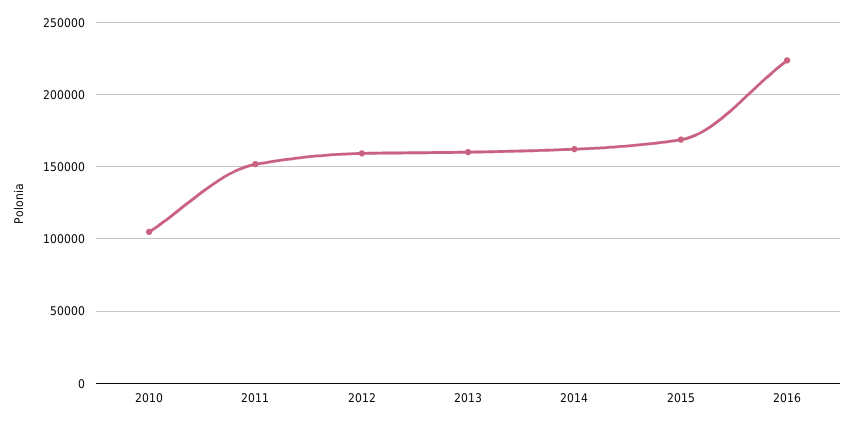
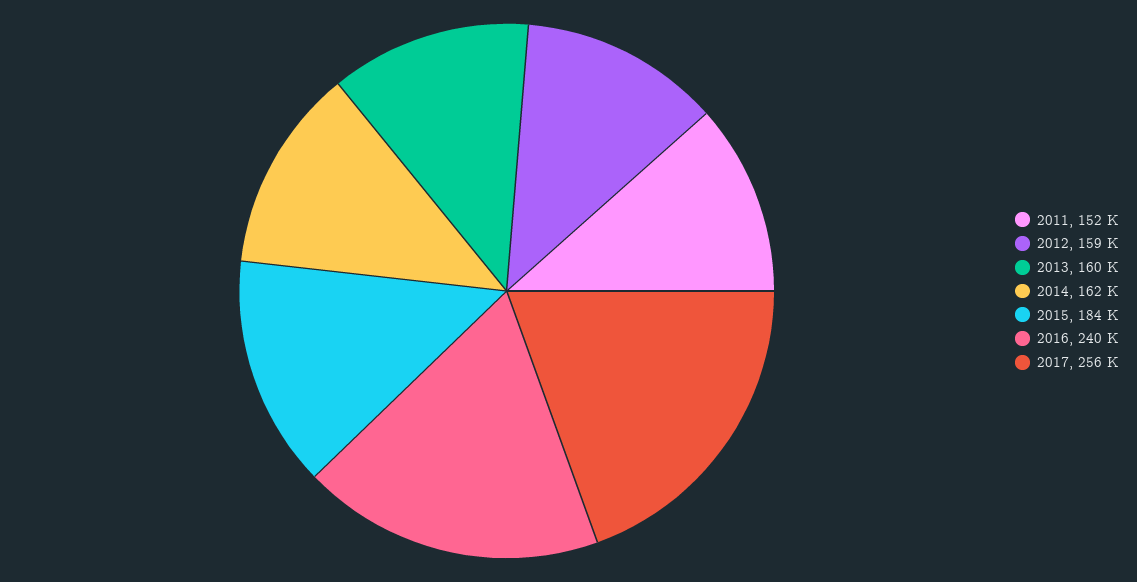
2010: 105000 -> none
2015: 170000 -> 184000
2016: 225000 -> 240000
2017: none -> 256000

